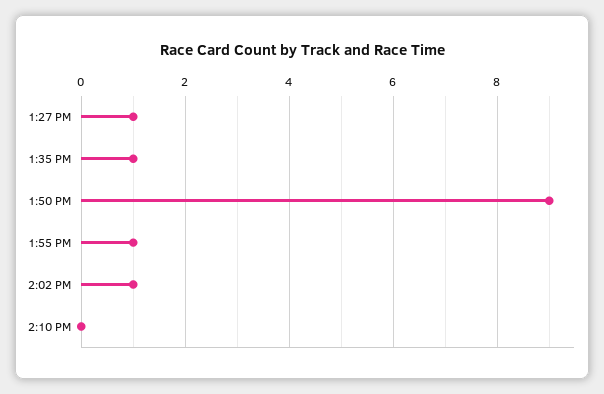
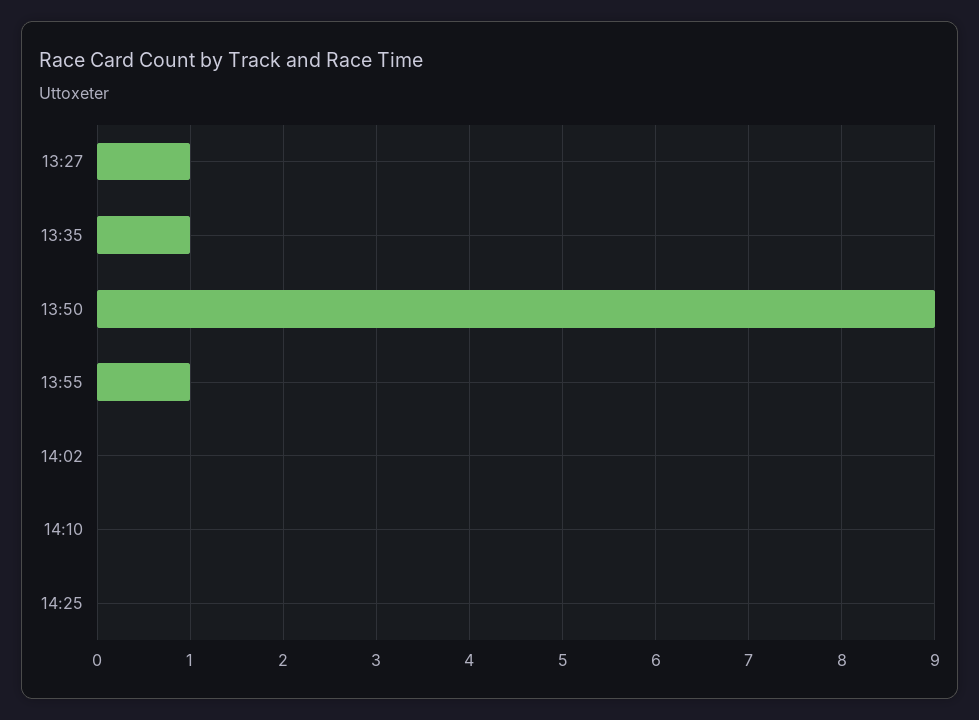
2:02 PM: 1 -> 0
14:25: none -> 0

